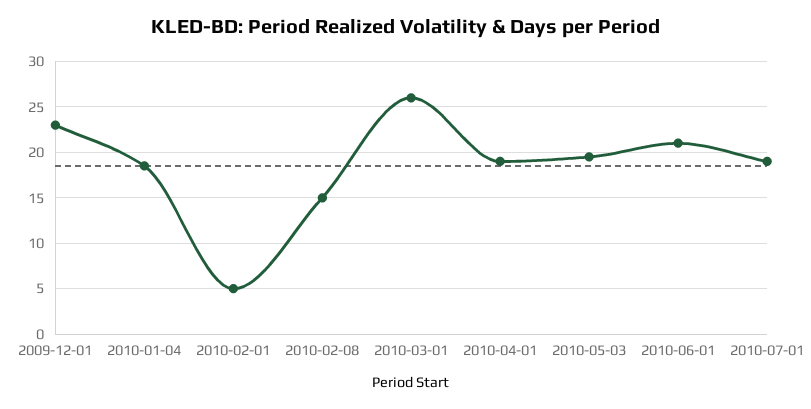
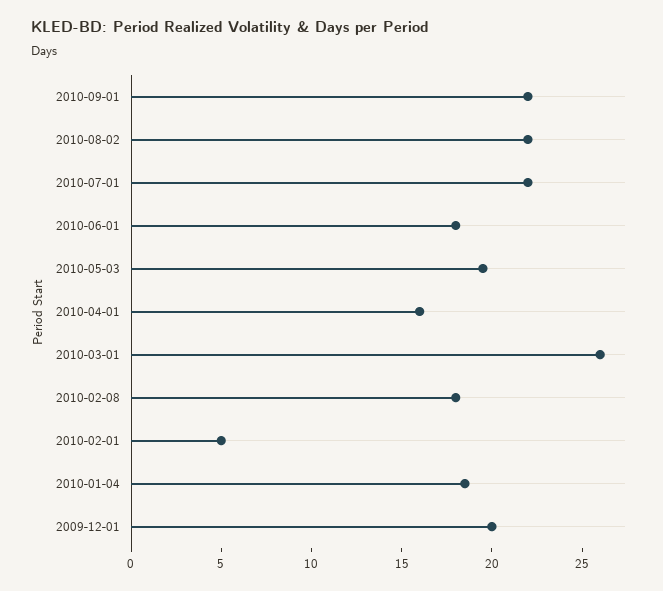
2009-12-01: 23 -> 20
2010-02-08: 15 -> 18
2010-04-01: 19 -> 16
2010-06-01: 21 -> 18
2010-07-01: 19 -> 22
2010-09-01: none -> 22
2010-08-02: none -> 22

